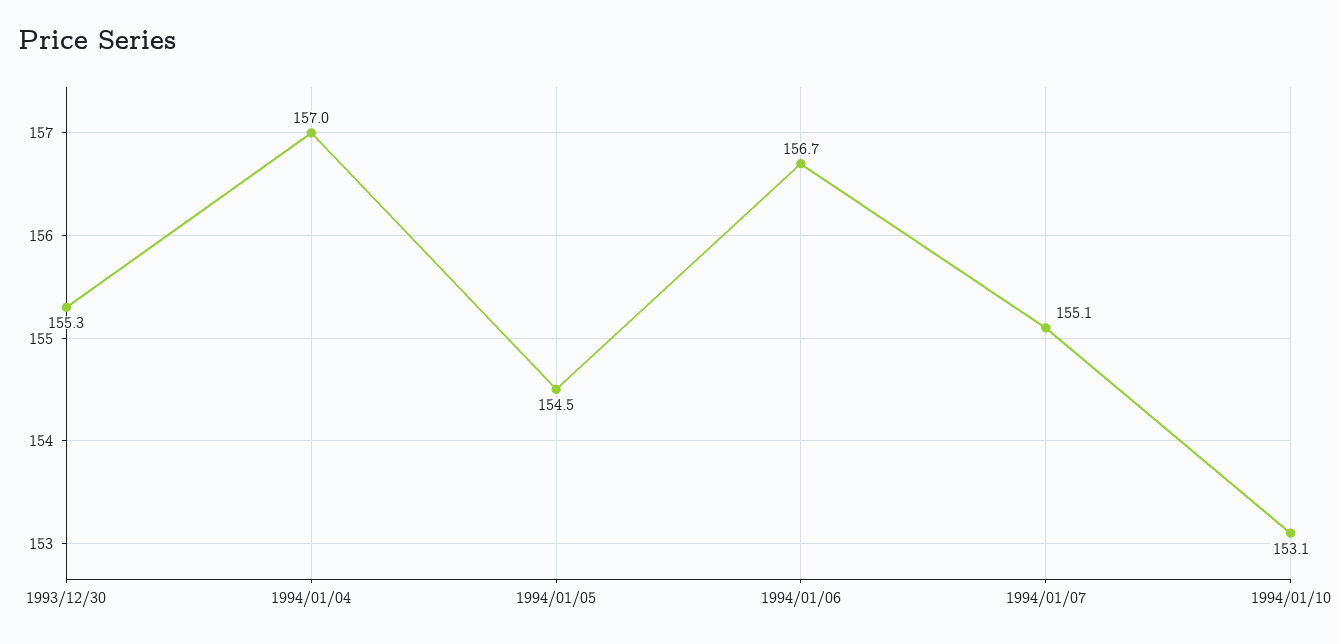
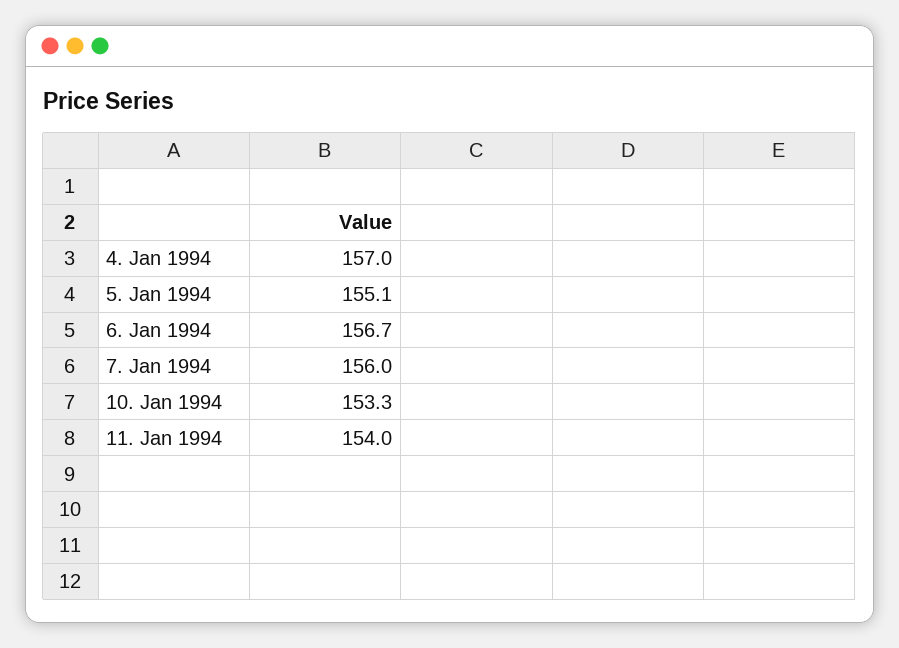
1993/12/30: 155.3 -> none
1994/01/05: 154.5 -> 155.1
1994/01/07: 155.1 -> 156
1994/01/10: 153.1 -> 153.3
11. Jan 1994: none -> 154

